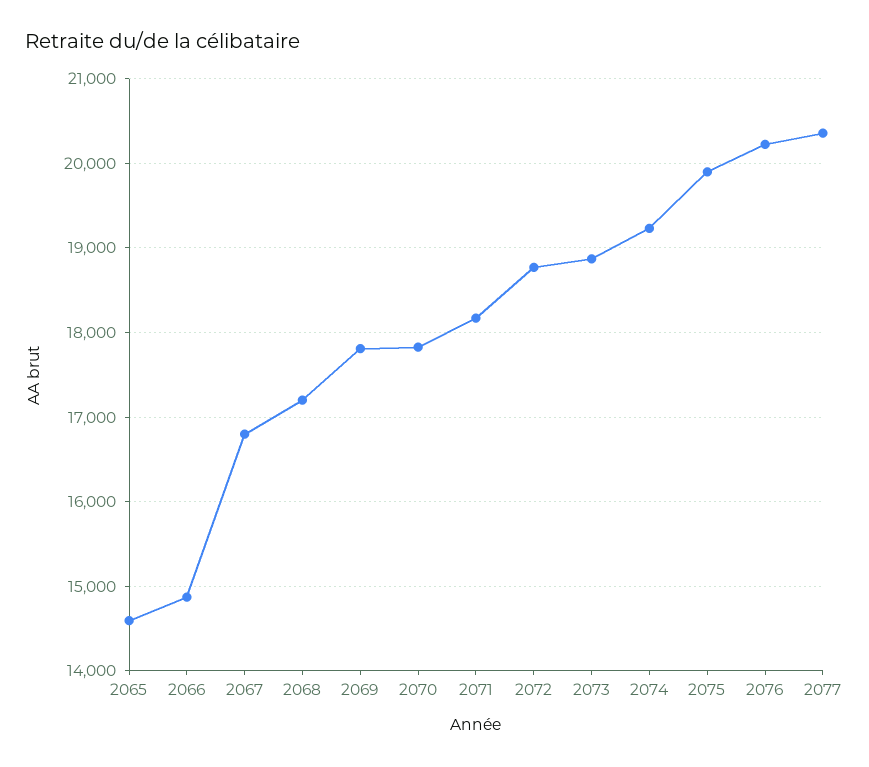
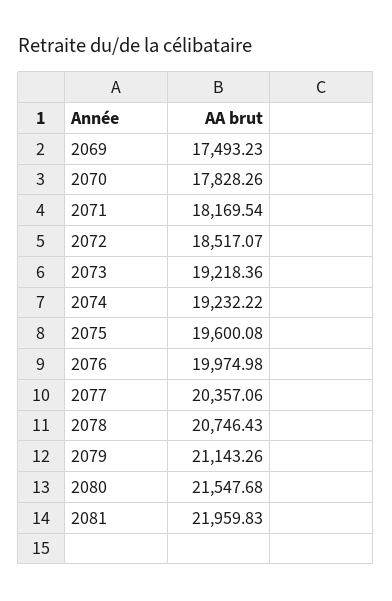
2065: 14600 -> none
2066: 14900 -> none
2067: 16800 -> none
2068: 17200 -> none
2069: 17800 -> 17493.23
2072: 18800 -> 18517.07
2073: 18900 -> 19218.36
2075: 19900 -> 19600.08
2076: 20200 -> 19974.98
2078: none -> 20746.43
2079: none -> 21143.26
2080: none -> 21547.68
2081: none -> 21959.83

